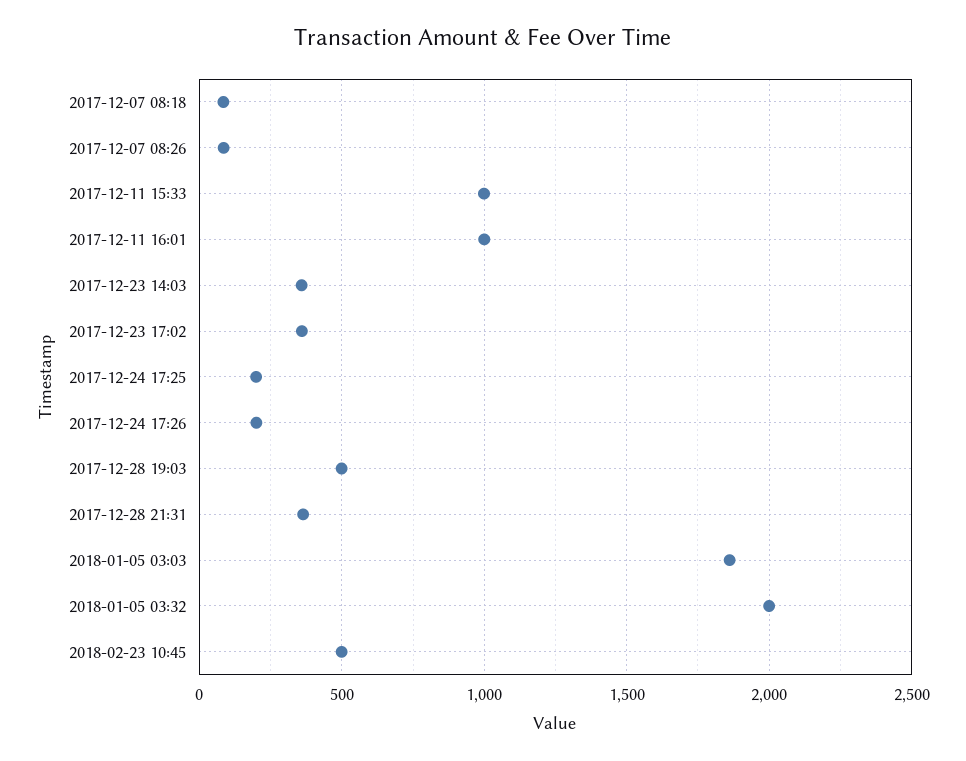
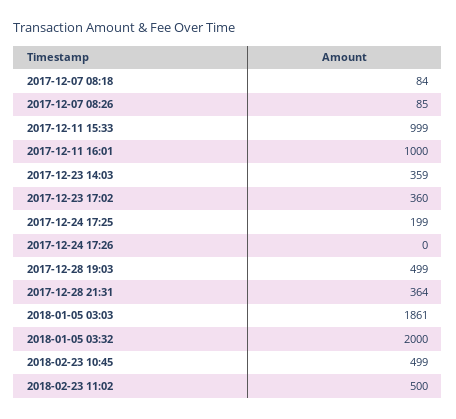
2017-12-24 17:26: 200 -> 0
2018-02-23 11:02: none -> 500

